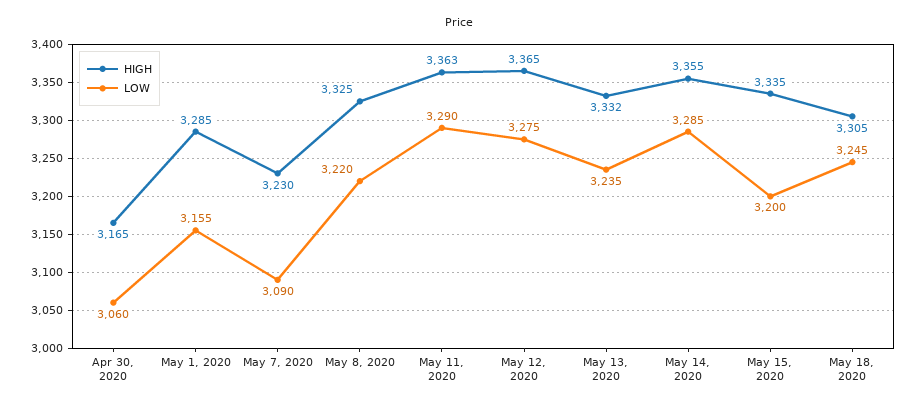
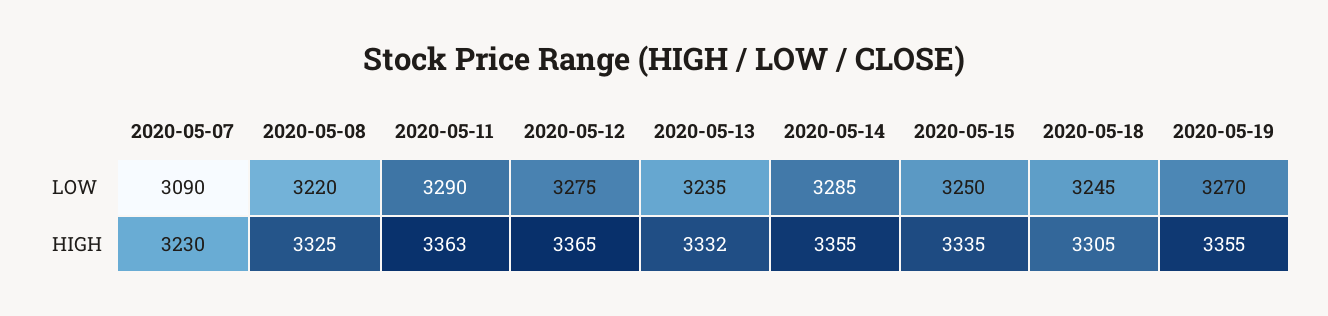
HIGH, Apr 30, 2020: 3165 -> none
LOW, Apr 30, 2020: 3060 -> none
HIGH, May 1, 2020: 3285 -> none
LOW, May 1, 2020: 3155 -> none
LOW, May 15, 2020: 3200 -> 3250
LOW, 2020-05-19: none -> 3270
HIGH, 2020-05-19: none -> 3355

